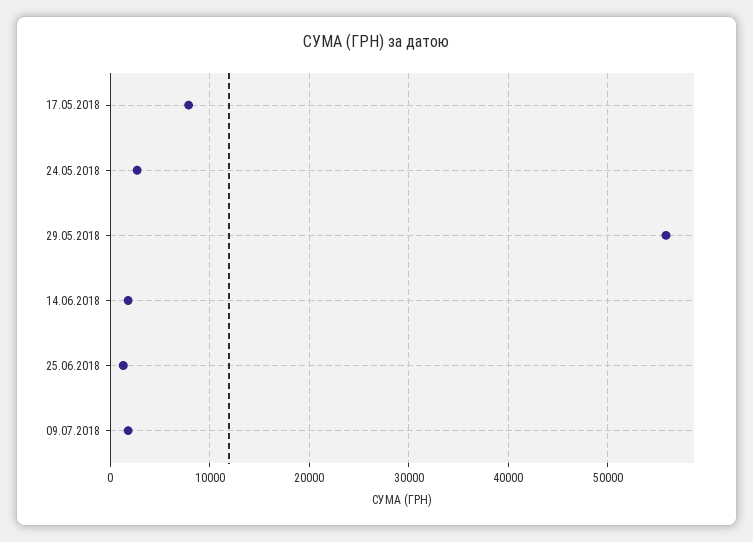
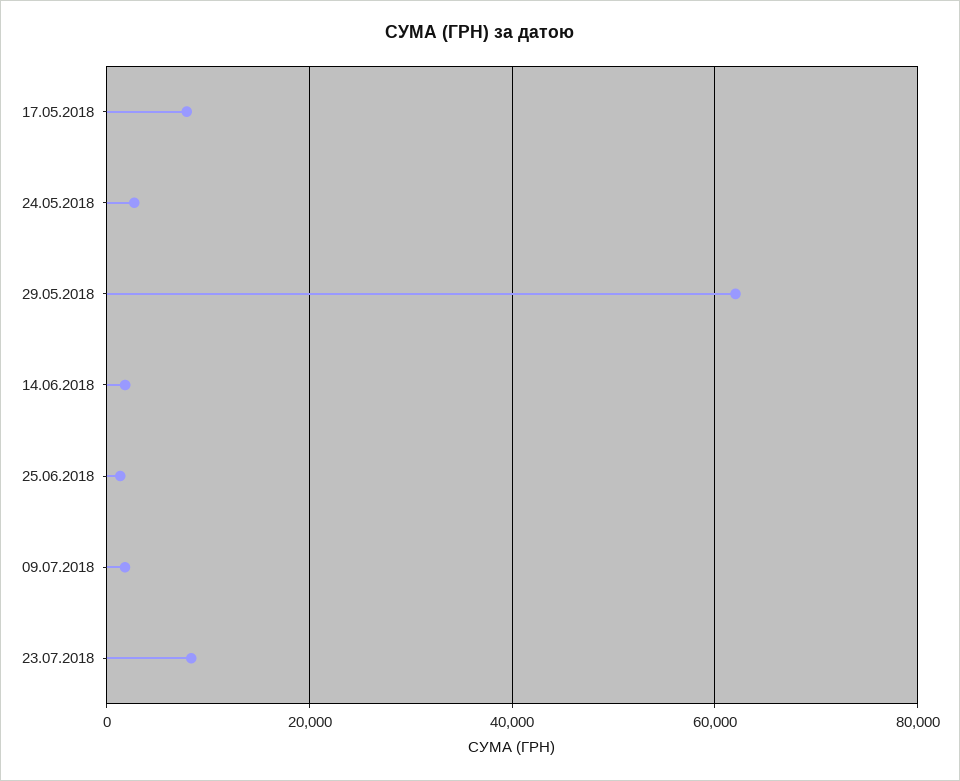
29.05.2018: 56000 -> 62000
23.07.2018: none -> 8000

